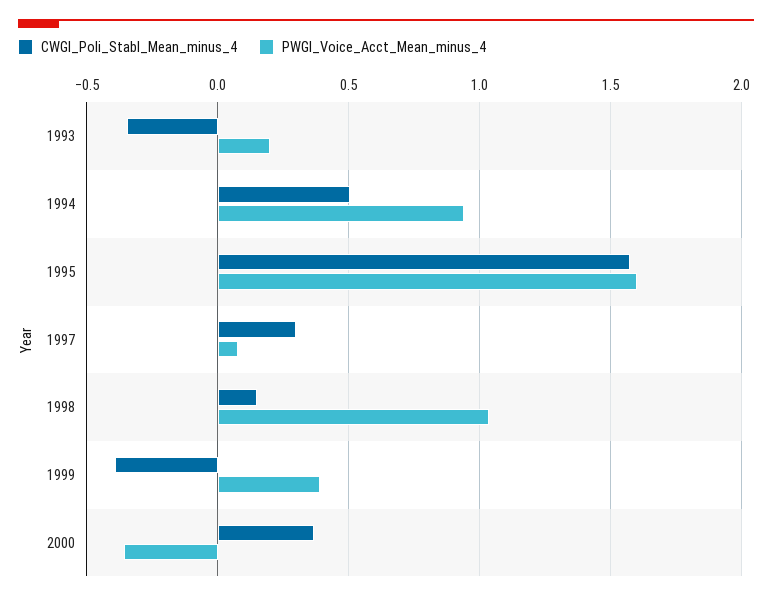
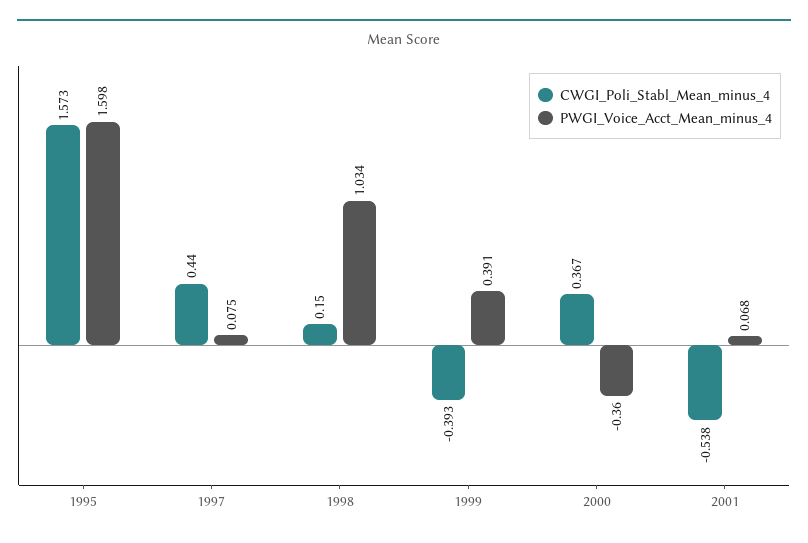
CWGI_Poli_Stabl_Mean_minus_4, 1993: -0.35 -> none
PWGI_Voice_Acct_Mean_minus_4, 1993: 0.2 -> none
CWGI_Poli_Stabl_Mean_minus_4, 1994: 0.5 -> none
PWGI_Voice_Acct_Mean_minus_4, 1994: 0.95 -> none
CWGI_Poli_Stabl_Mean_minus_4, 1997: 0.3 -> 0.44
CWGI_Poli_Stabl_Mean_minus_4, 2001: none -> -0.538
PWGI_Voice_Acct_Mean_minus_4, 2001: none -> 0.068

